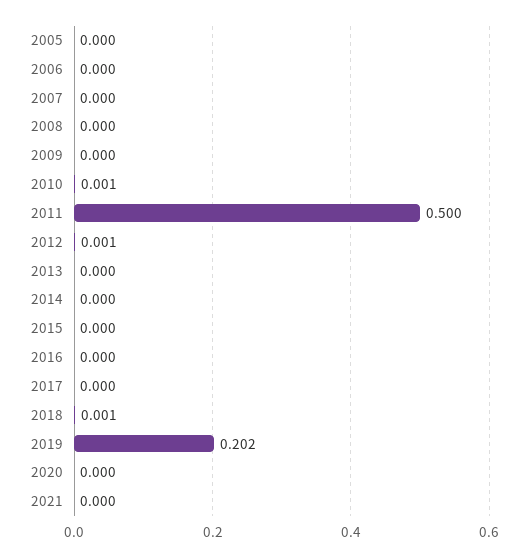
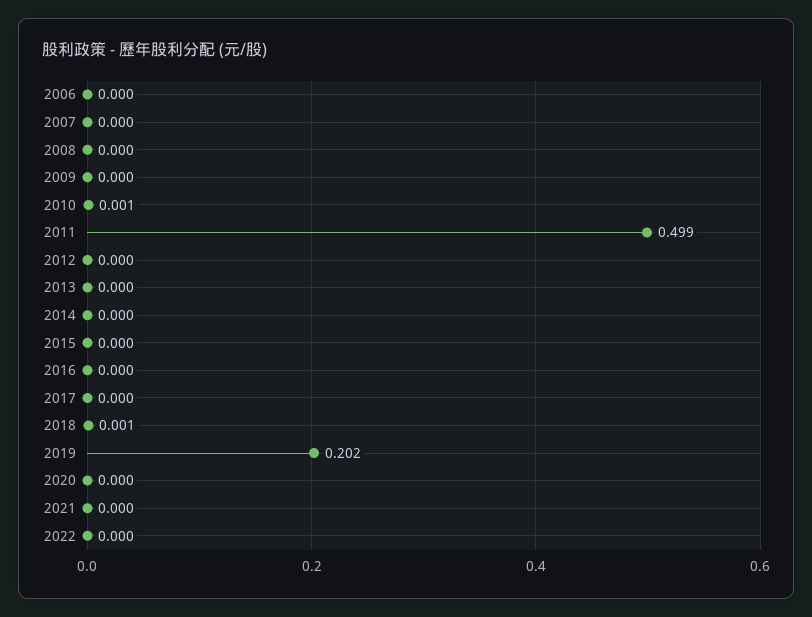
2005: 0 -> none
2011: 0.5 -> 0.499
2012: 0.001 -> 0
2022: none -> 0

